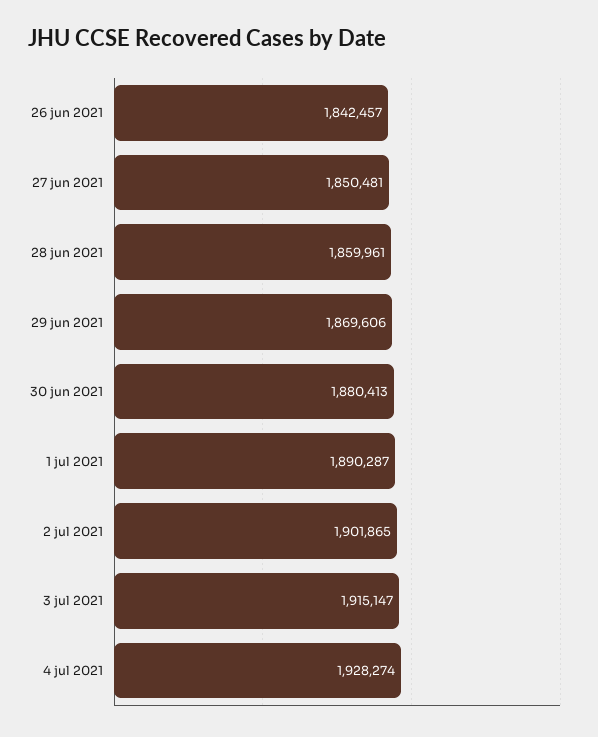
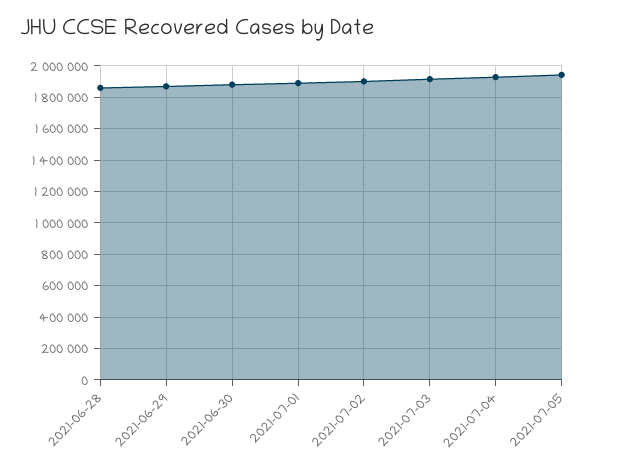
26 jun 2021: 1842457 -> none
27 jun 2021: 1850481 -> none
2021-07-05: none -> 1950000

